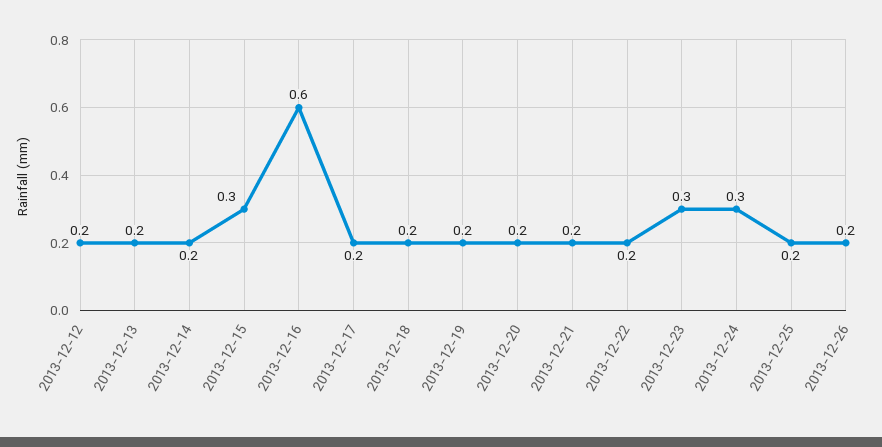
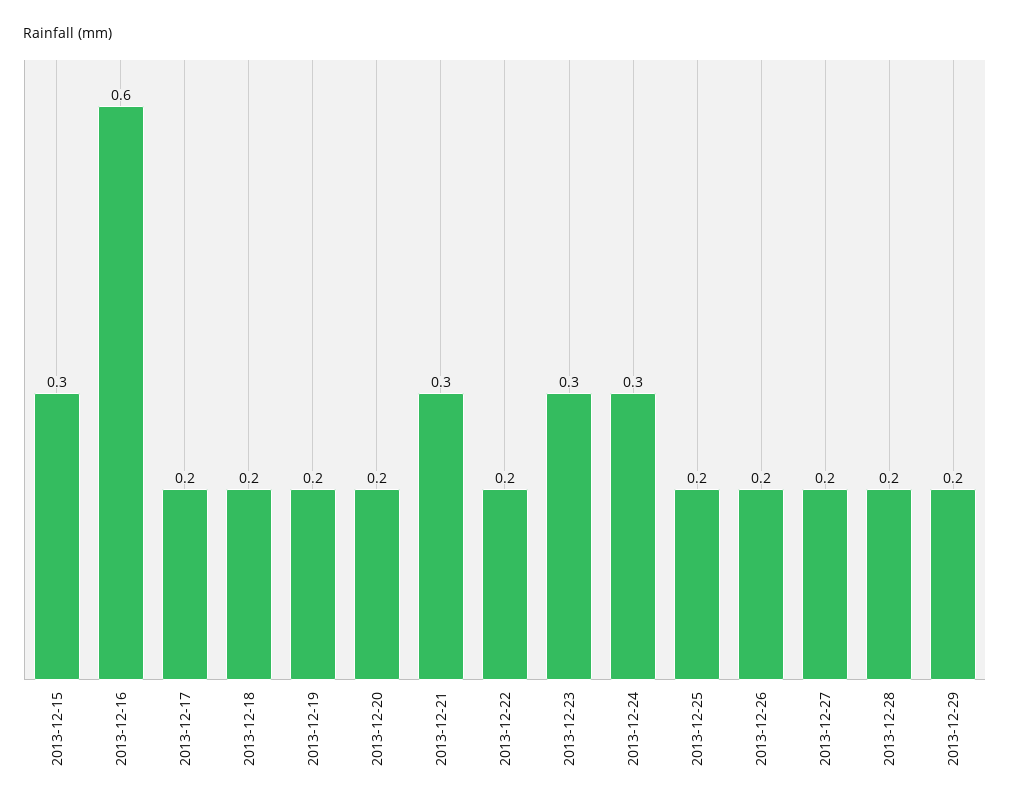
2013-12-12: 0.2 -> none
2013-12-13: 0.2 -> none
2013-12-14: 0.2 -> none
2013-12-21: 0.2 -> 0.3
2013-12-27: none -> 0.2
2013-12-28: none -> 0.2
2013-12-29: none -> 0.2

